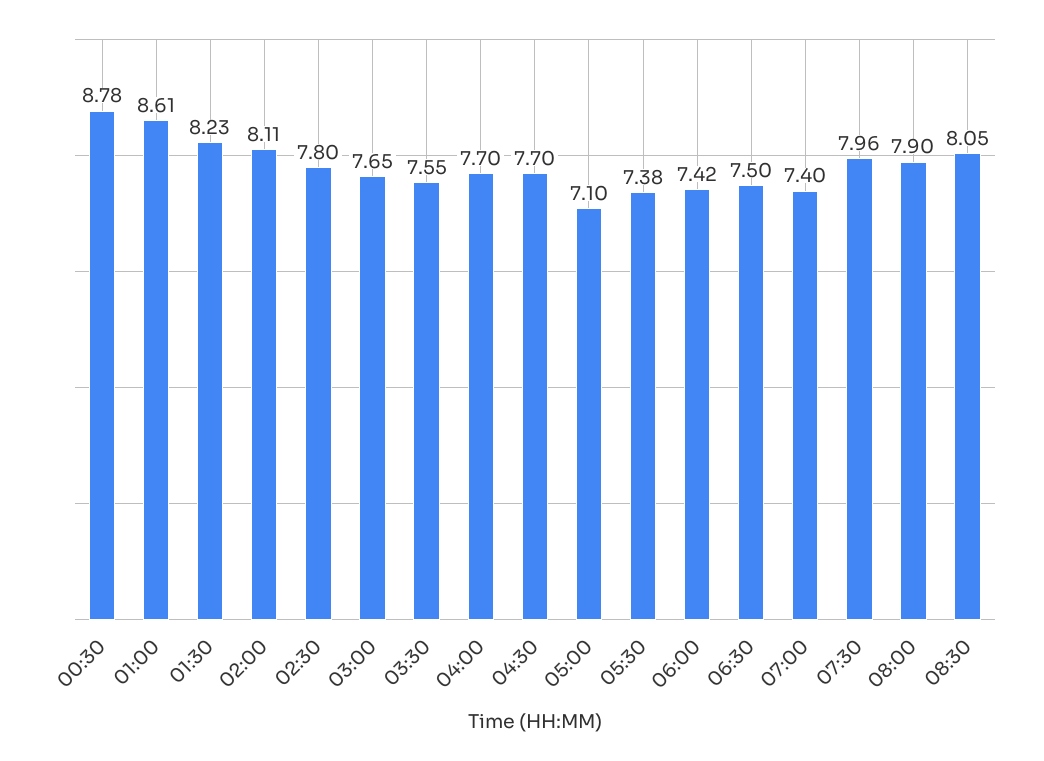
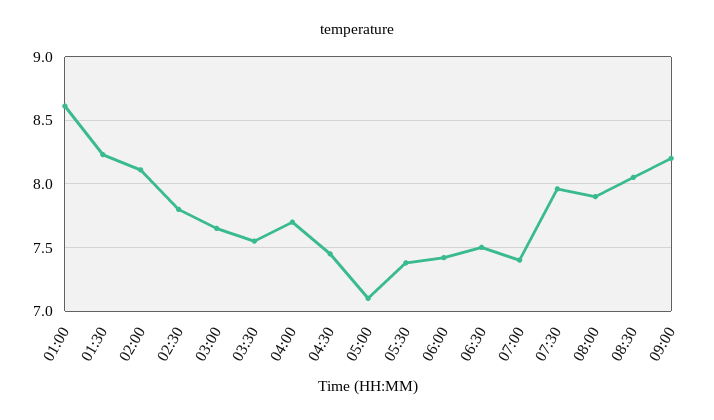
00:30: 8.78 -> none
04:30: 7.7 -> 7.45
09:00: none -> 8.2

